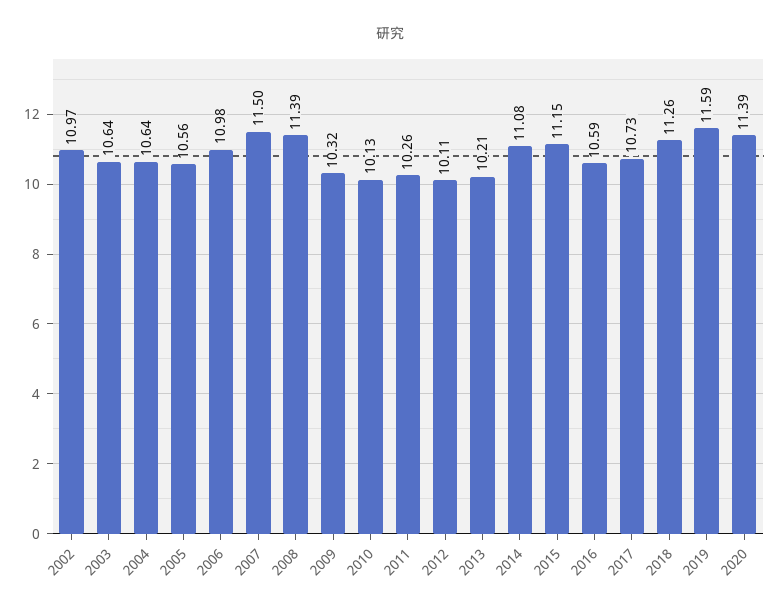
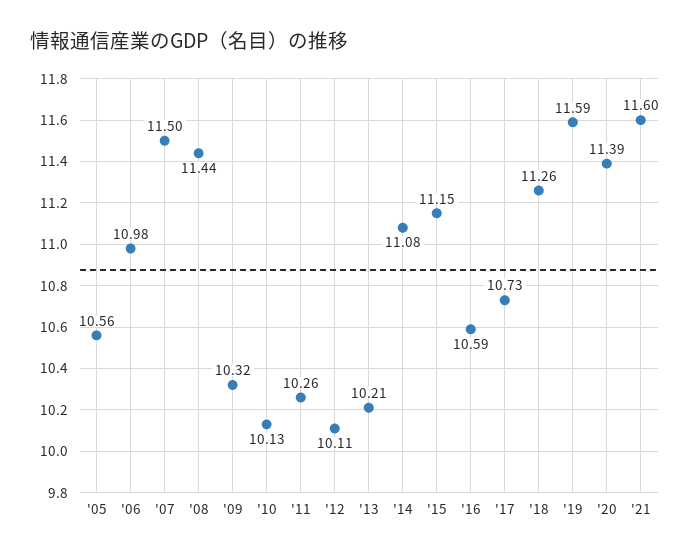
2002: 10.97 -> none
2003: 10.64 -> none
2004: 10.64 -> none
2008: 11.39 -> 11.44
'21: none -> 11.6

